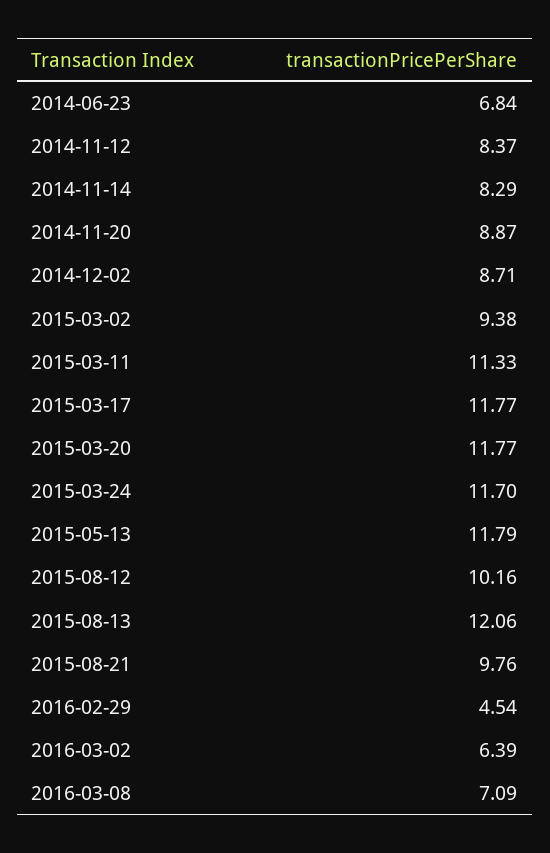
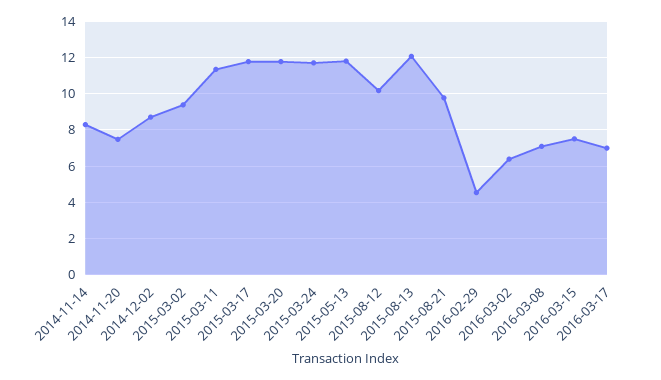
2014-06-23: 6.84 -> none
2014-11-12: 8.37 -> none
2014-11-20: 8.87 -> 7.5
2016-03-15: none -> 7.5
2016-03-17: none -> 7

